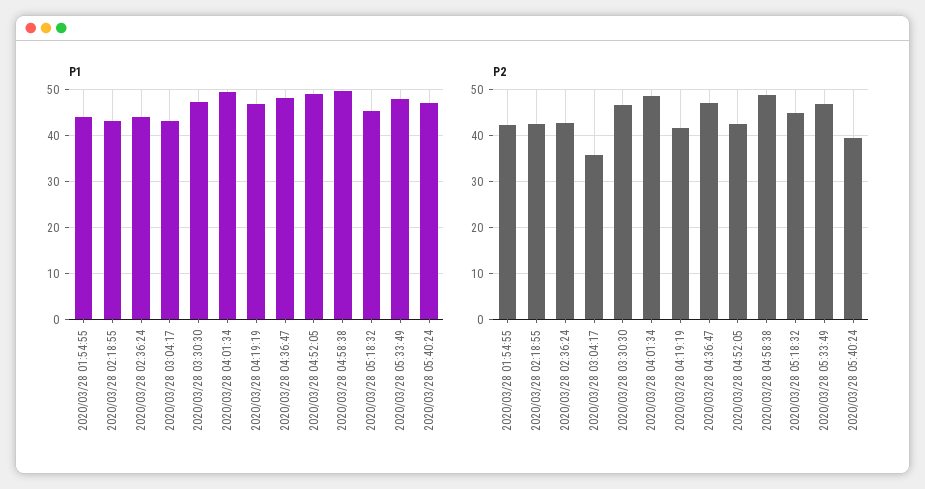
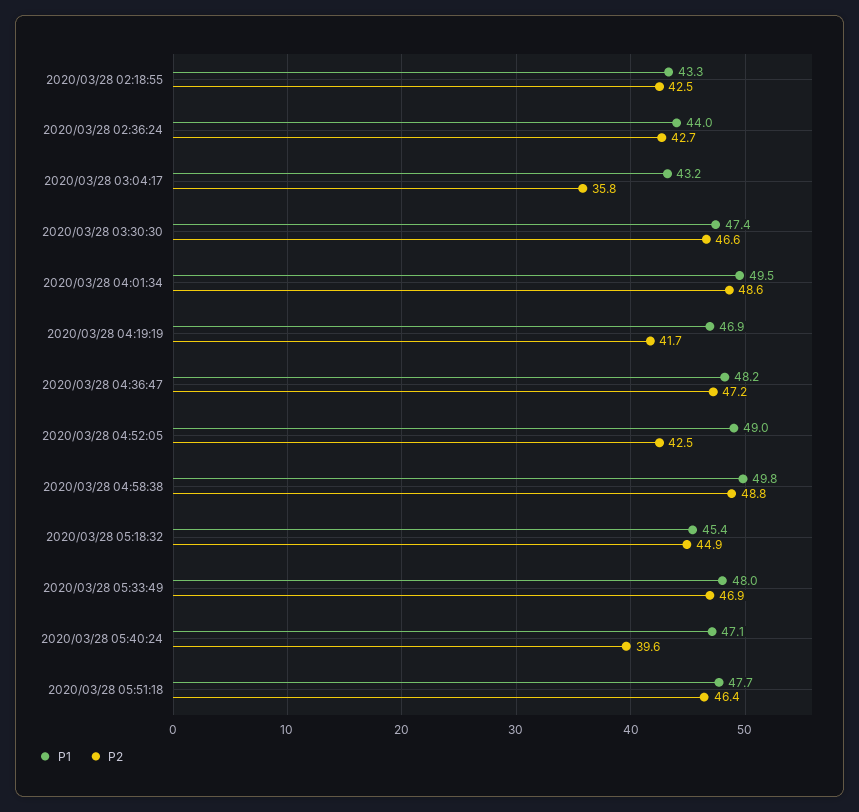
P1, 2020/03/28 01:54:55: 44 -> none
P2, 2020/03/28 01:54:55: 42 -> none
P1, 2020/03/28 05:51:18: none -> 47.7
P2, 2020/03/28 05:51:18: none -> 46.4

